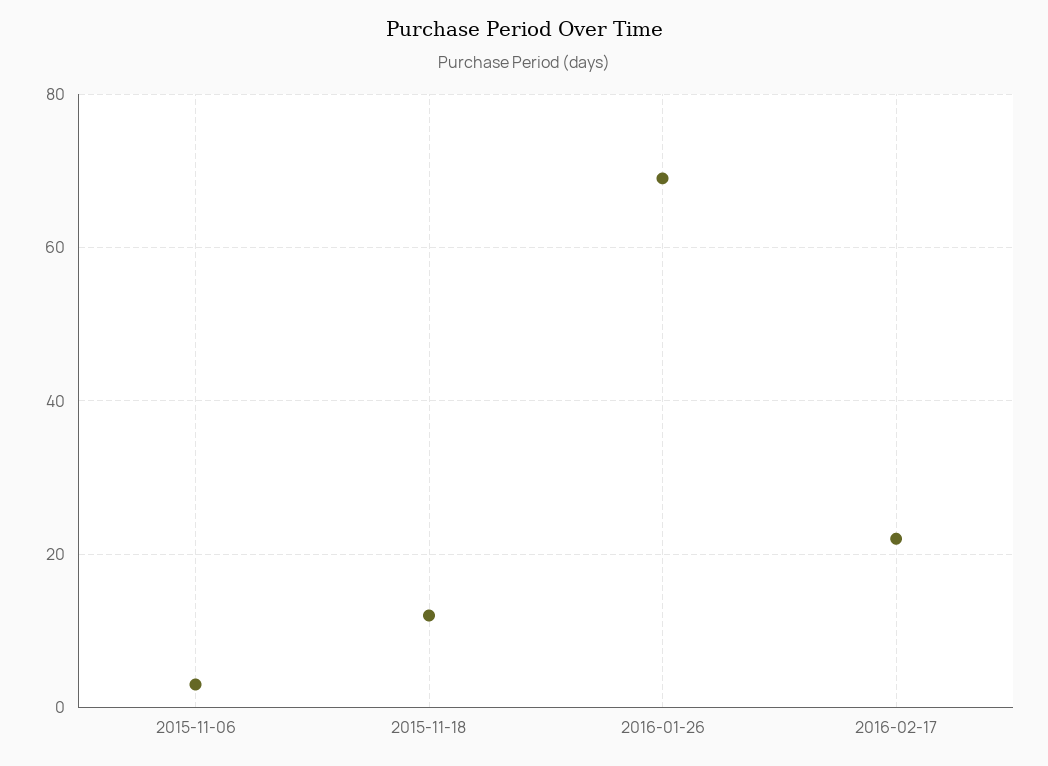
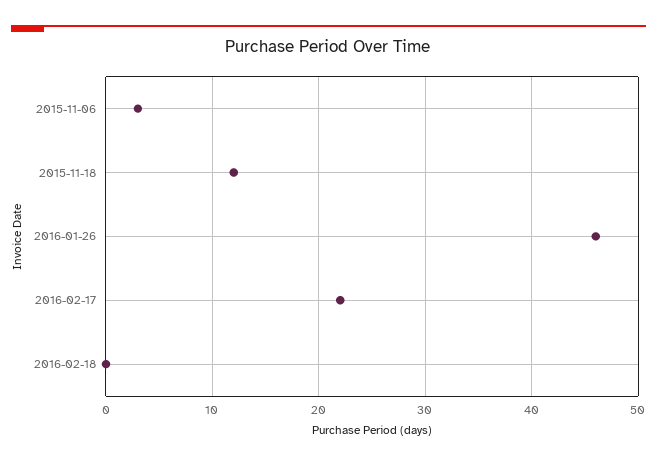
2016-01-26: 70 -> 46
2016-02-18: none -> 0

